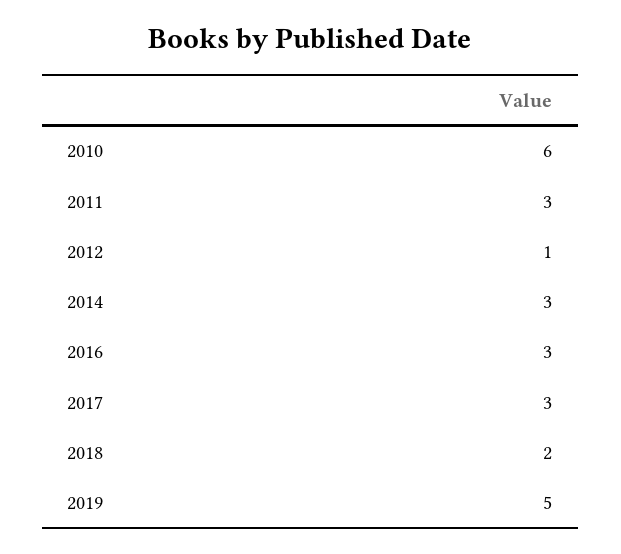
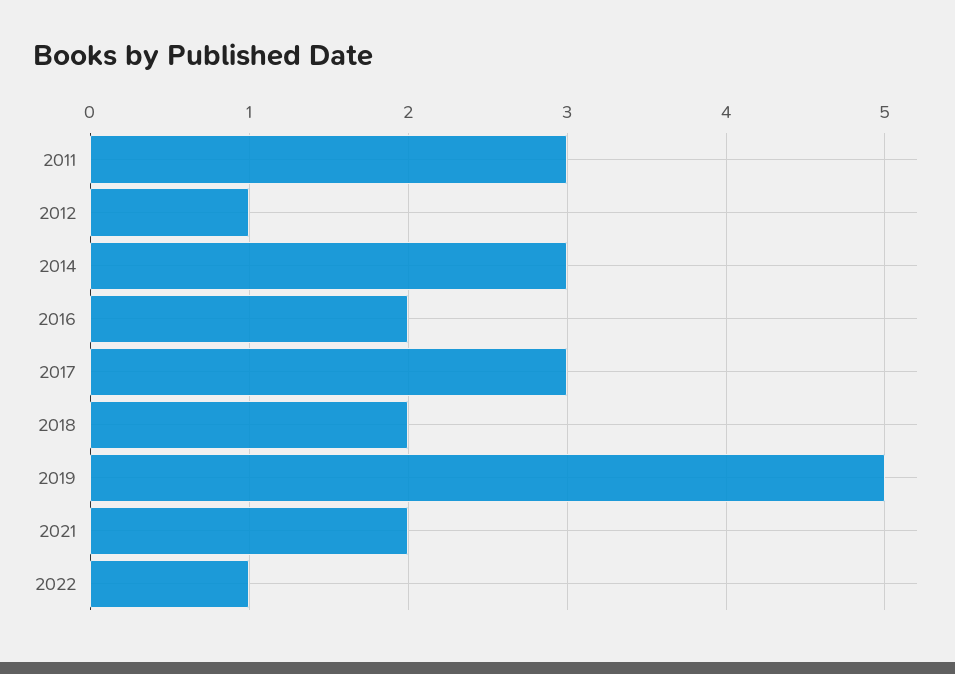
2010: 6 -> none
2016: 3 -> 2
2021: none -> 2
2022: none -> 1

